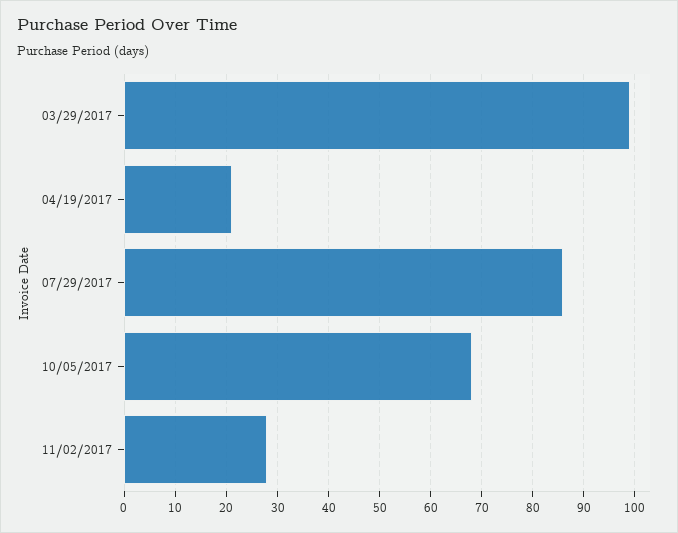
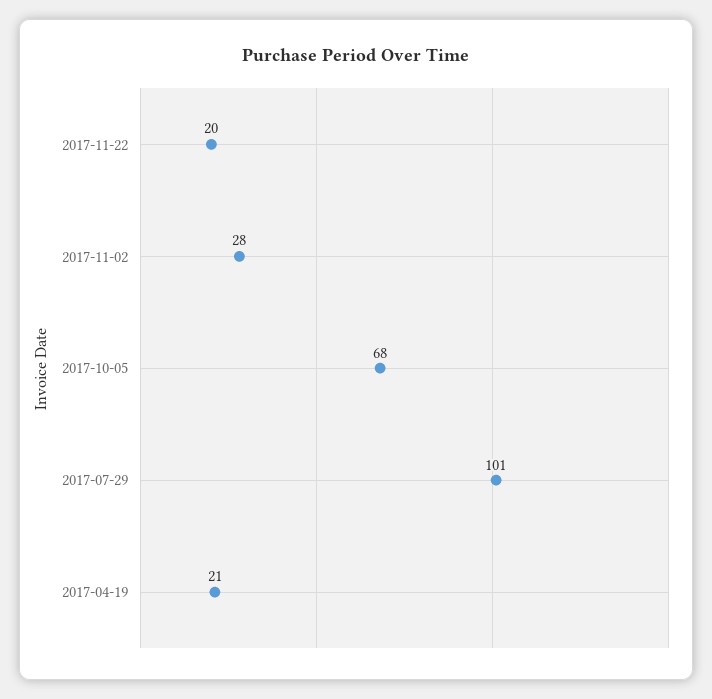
03/29/2017: 100 -> none
07/29/2017: 85 -> 101
2017-11-22: none -> 20

